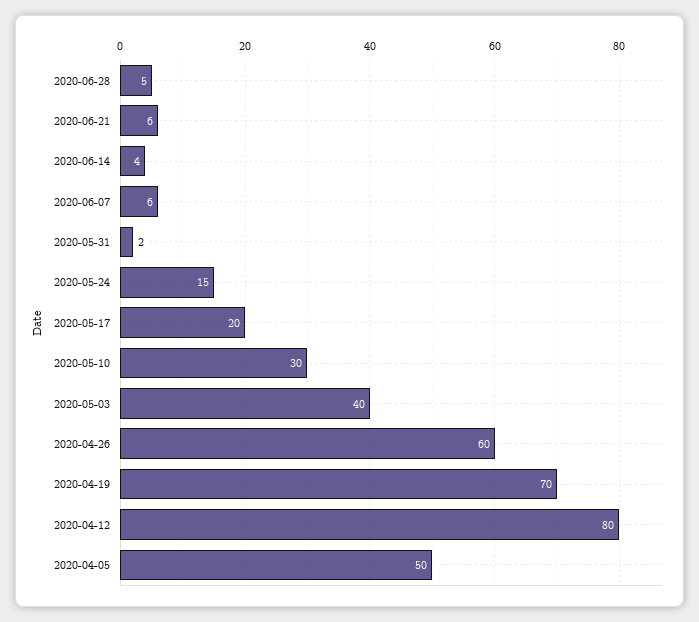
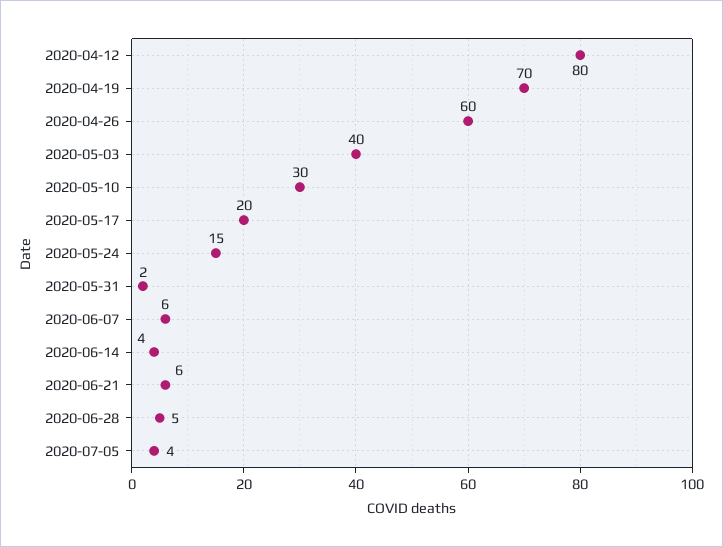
2020-04-05: 50 -> none
2020-07-05: none -> 4

